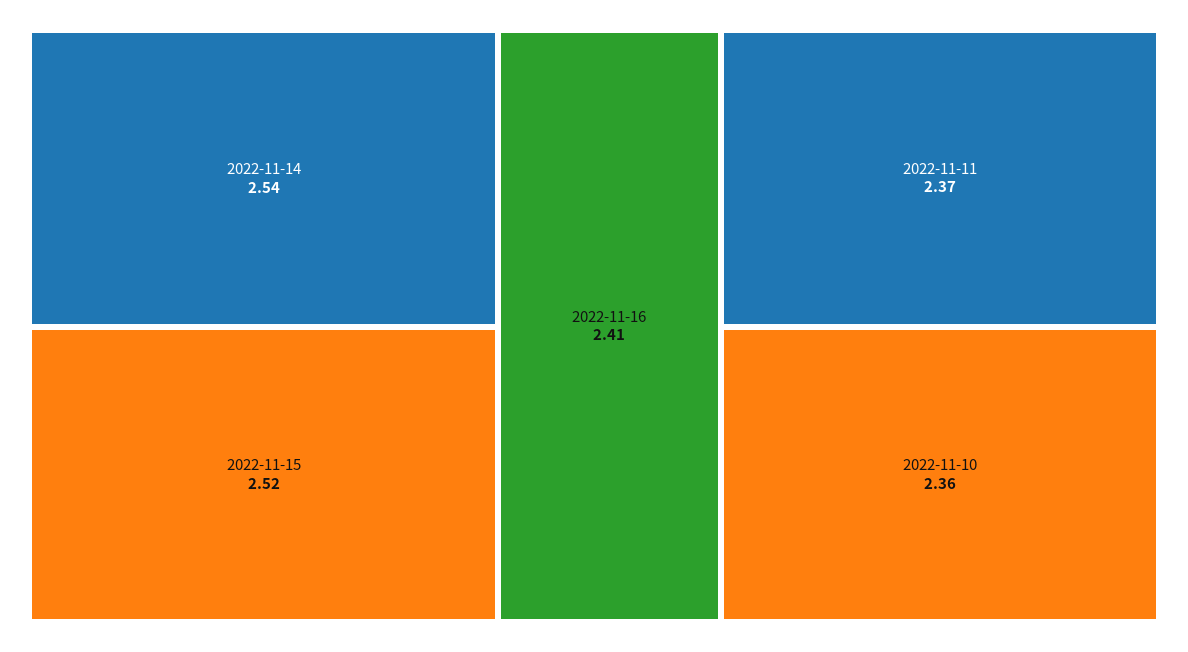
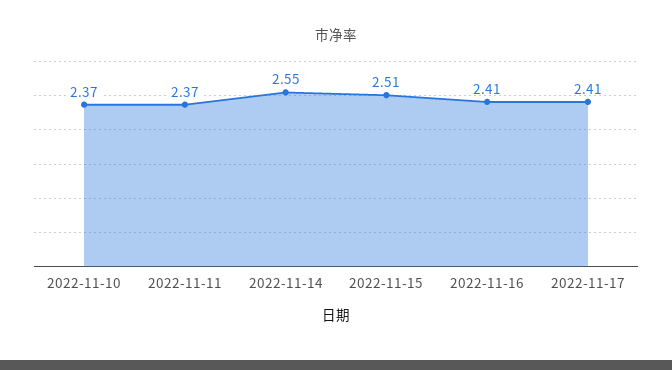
2022-11-14: 2.54 -> 2.55
2022-11-15: 2.52 -> 2.51
2022-11-10: 2.36 -> 2.37
2022-11-17: none -> 2.41

